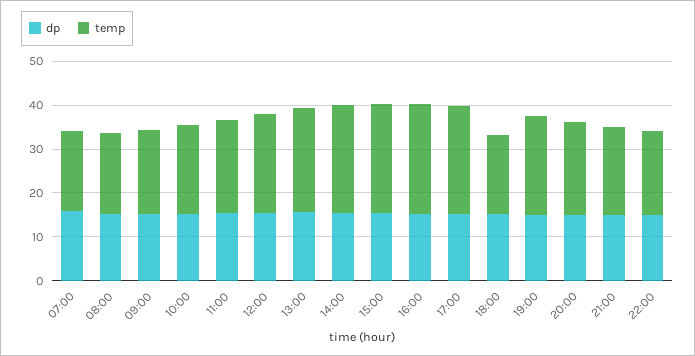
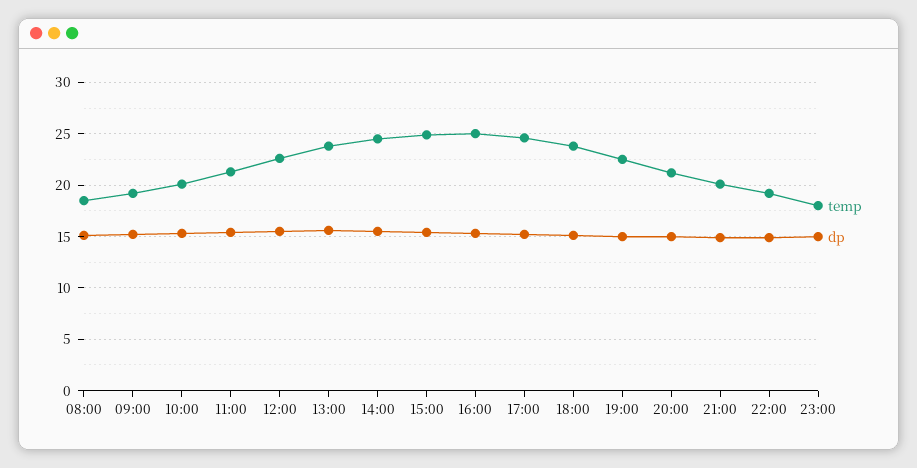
dp, 07:00: 16 -> none
temp, 07:00: 18 -> none
temp, 18:00: 18 -> 24
temp, 23:00: none -> 18
dp, 23:00: none -> 15

